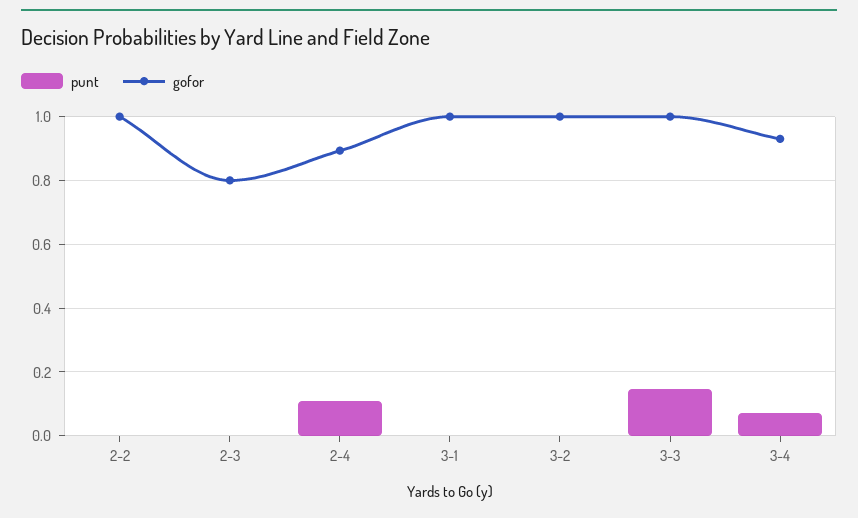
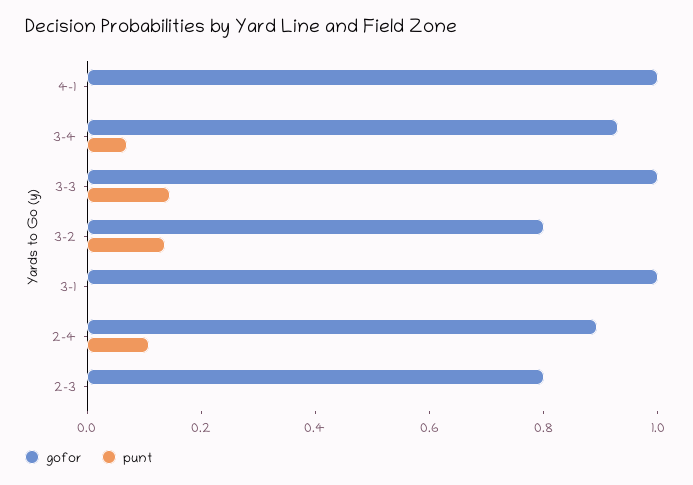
punt, 2-2: 0 -> none
gofor, 2-2: 1 -> none
punt, 3-2: 0 -> 0.15
gofor, 3-2: 1 -> 0.8
gofor, 4-1: none -> 1
punt, 4-1: none -> 0

